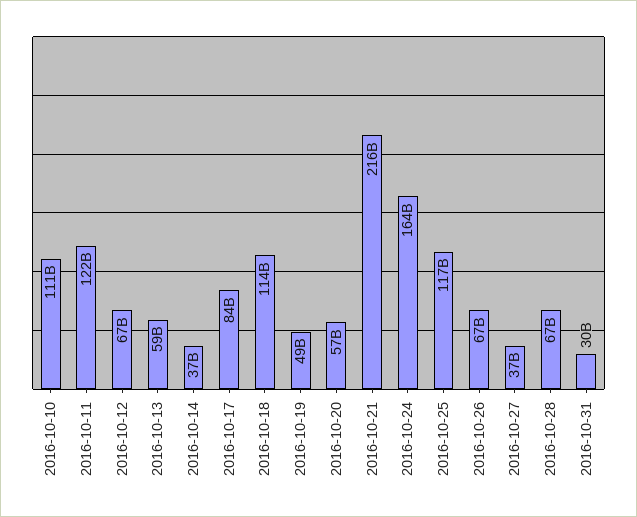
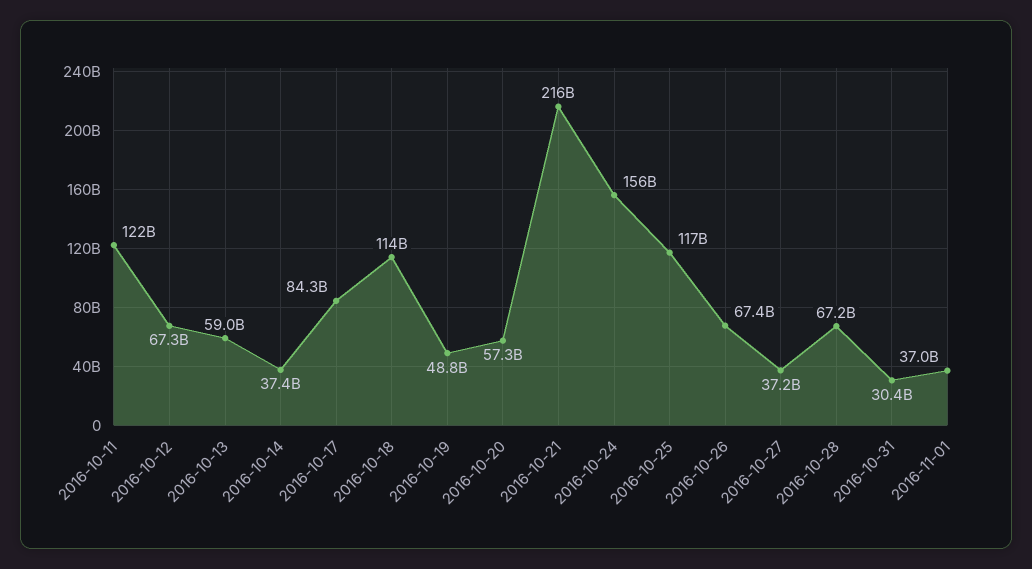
2016-10-10: 111000000000 -> none
2016-10-24: 164000000000 -> 156000000000
2016-11-01: none -> 37000000000

